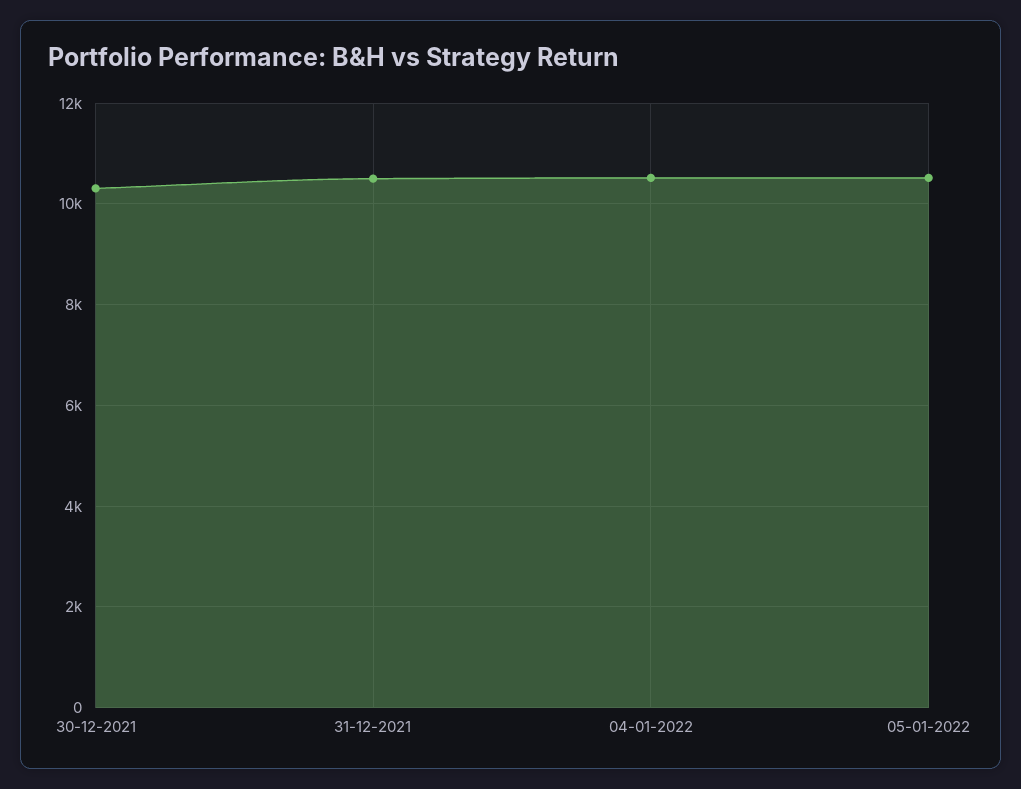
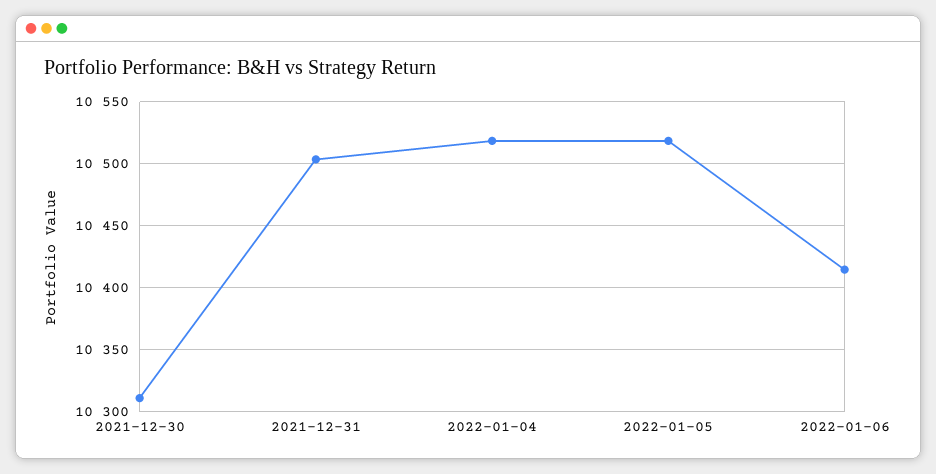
2022-01-06: none -> 10415

